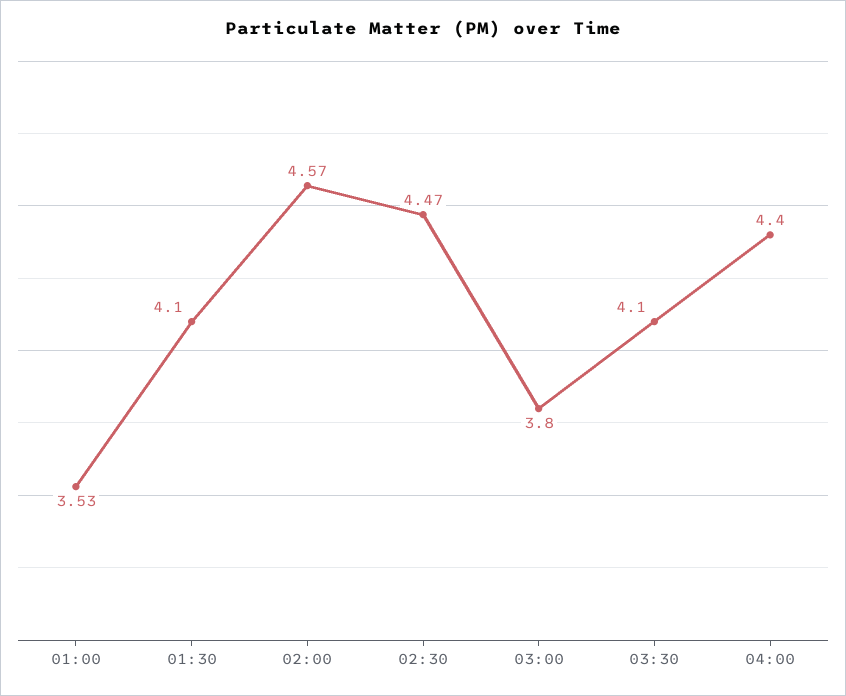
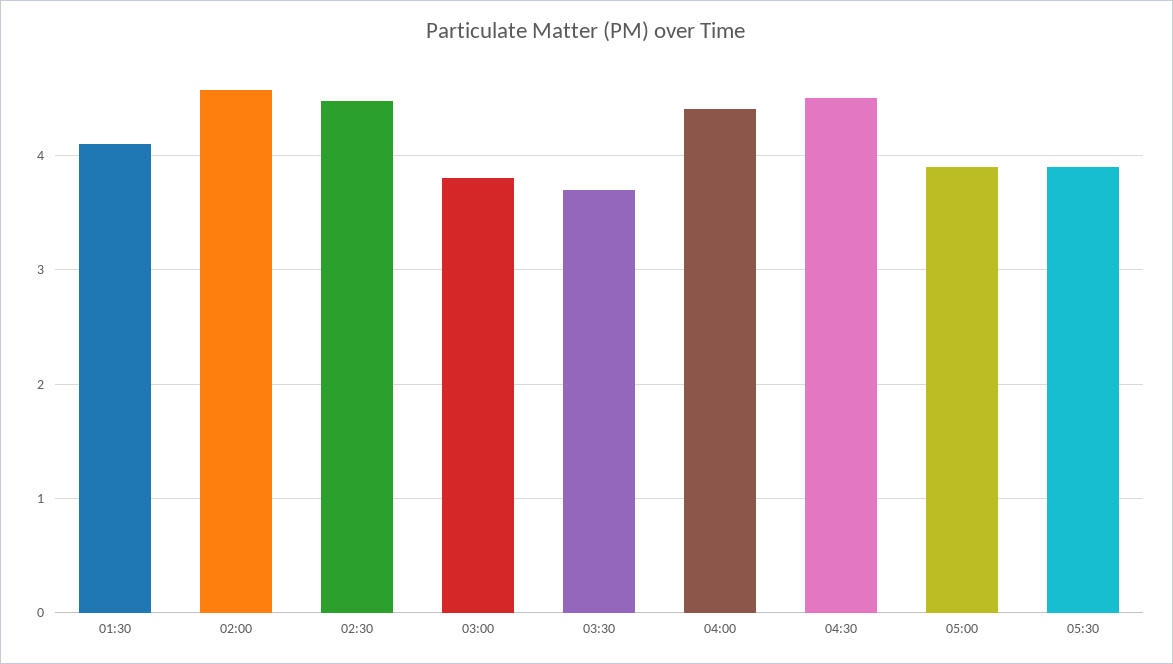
01:00: 3.53 -> none
03:30: 4.1 -> 3.7
04:30: none -> 4.5
05:00: none -> 3.9
05:30: none -> 3.9

